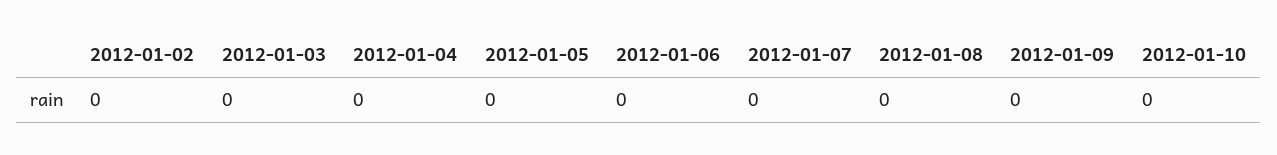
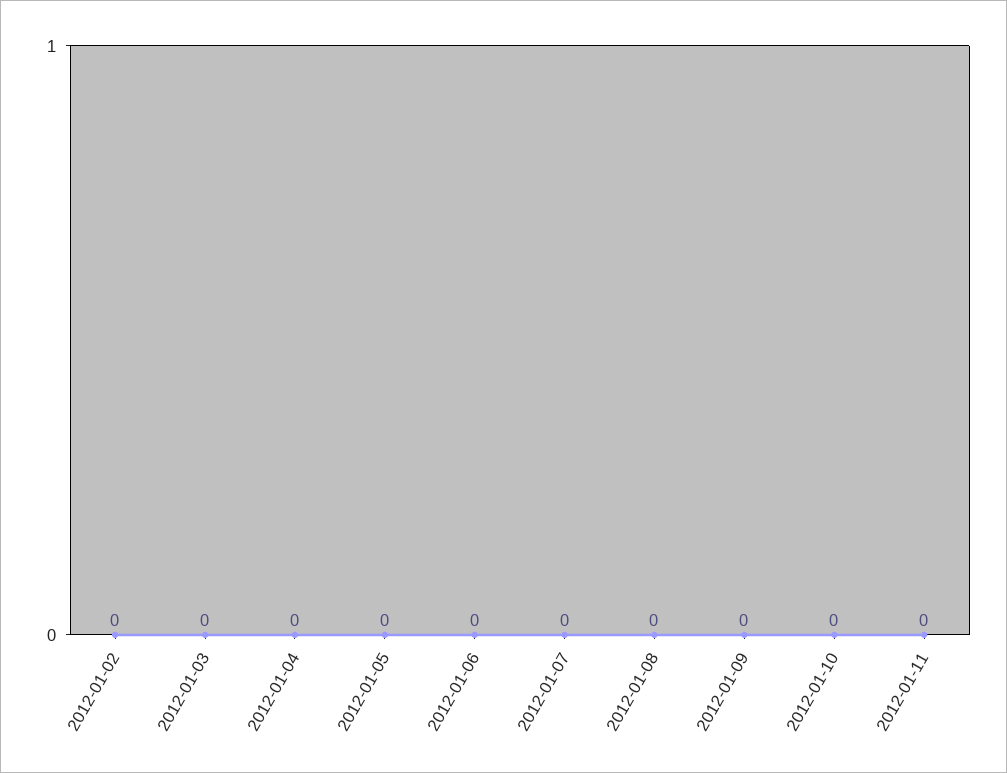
2012-01-11: none -> 0

